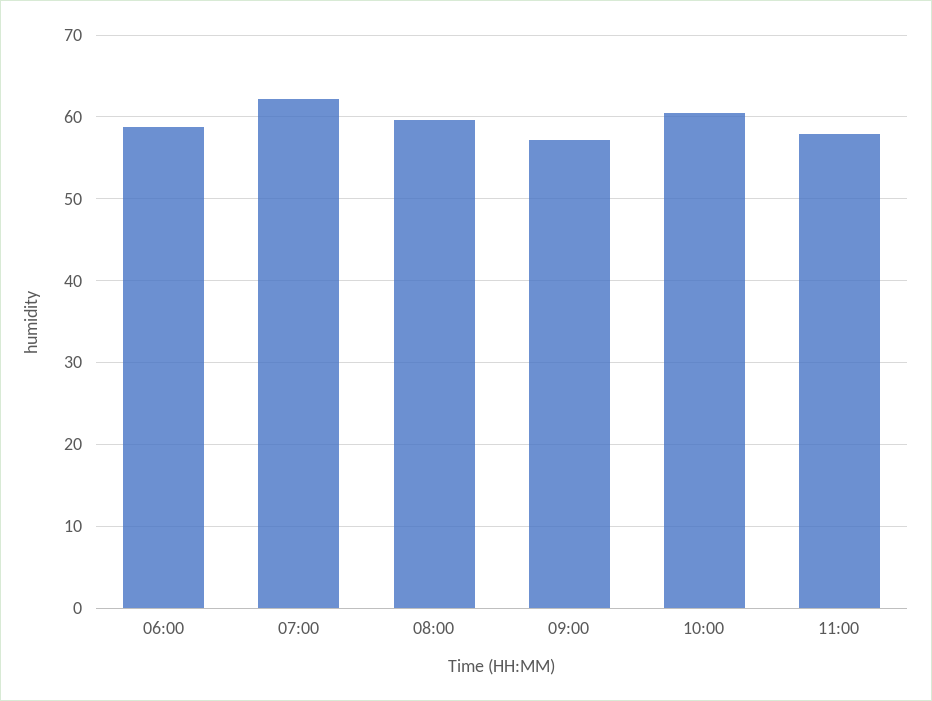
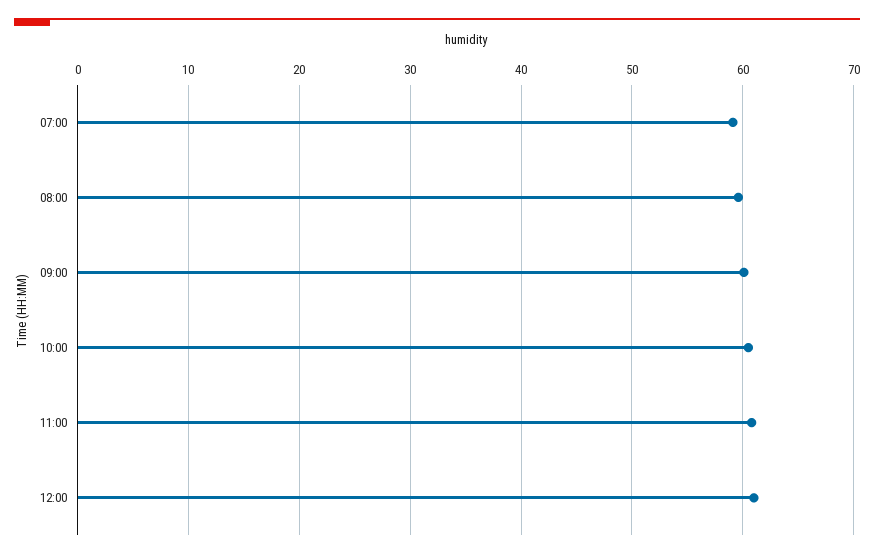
06:00: 59 -> none
07:00: 62 -> 59
09:00: 57 -> 60
11:00: 58 -> 61
12:00: none -> 61

